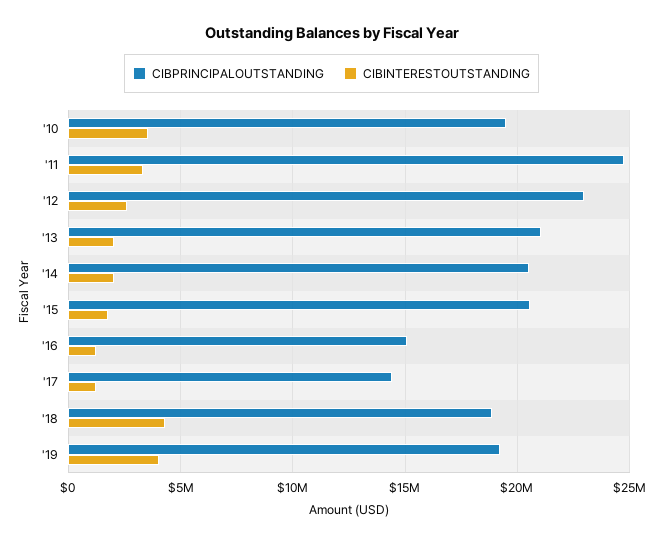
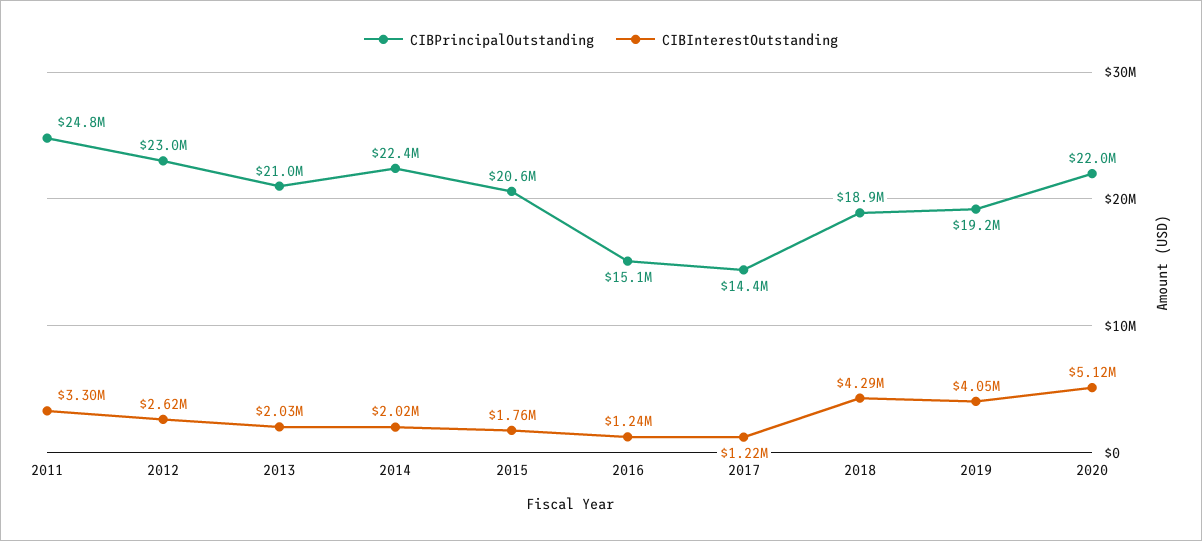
CIBPRINCIPALOUTSTANDING, '10: 19500000 -> none
CIBINTERESTOUTSTANDING, '10: 3500000 -> none
CIBPRINCIPALOUTSTANDING, '14: 20500000 -> 22400000
CIBPRINCIPALOUTSTANDING, 2020: none -> 22000000
CIBINTERESTOUTSTANDING, 2020: none -> 5120000

